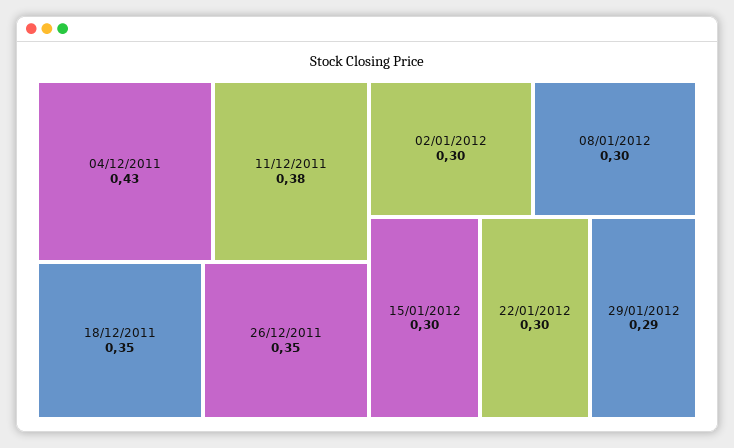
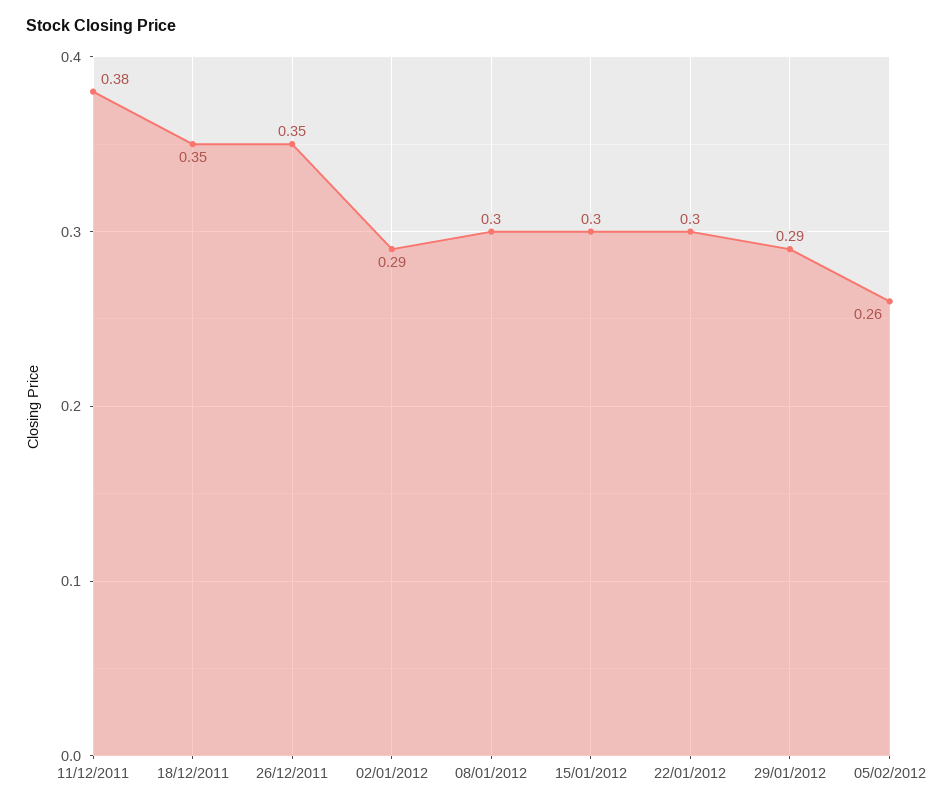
04/12/2011: 0.43 -> none
02/01/2012: 0.3 -> 0.29
05/02/2012: none -> 0.26

